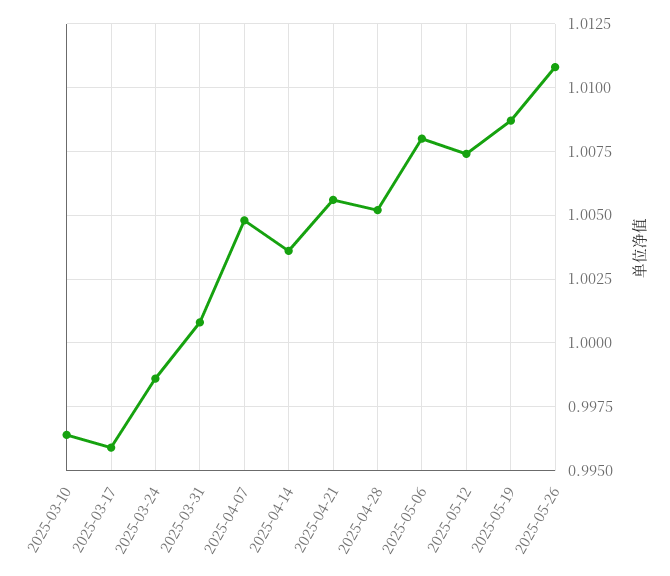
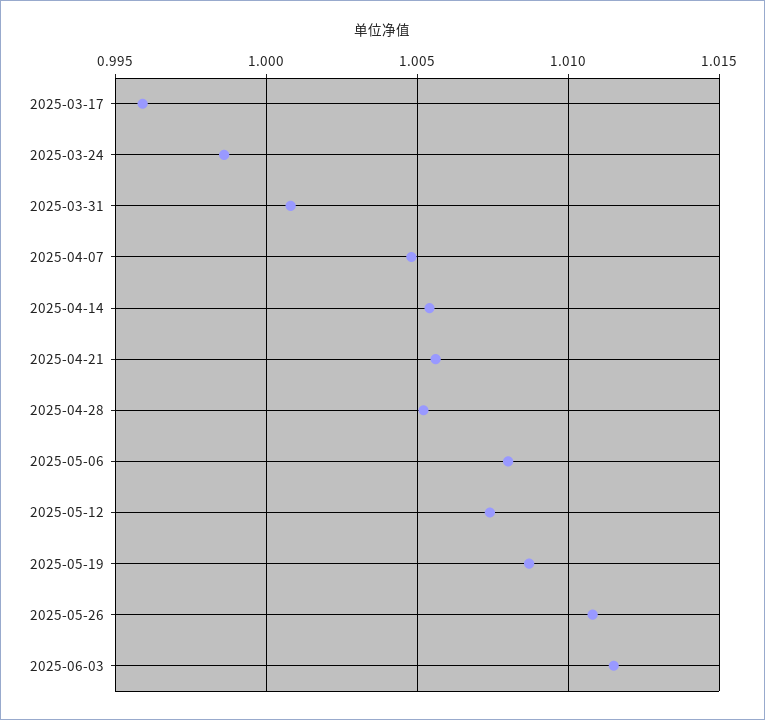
2025-03-10: 0.9965 -> none
2025-04-14: 1.0035 -> 1.0055
2025-06-03: none -> 1.0115

